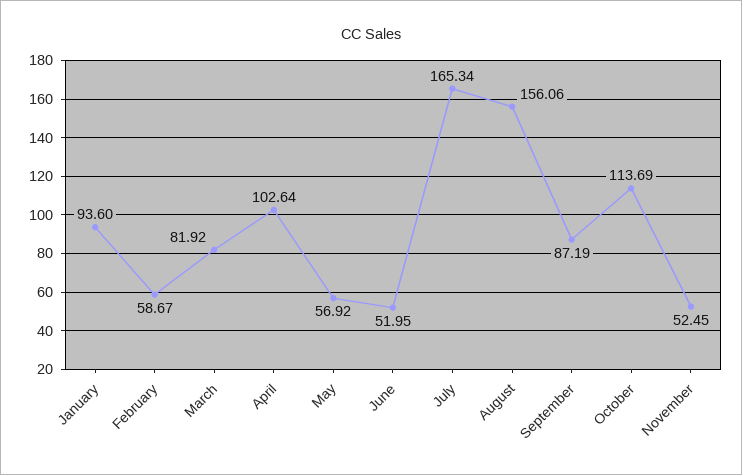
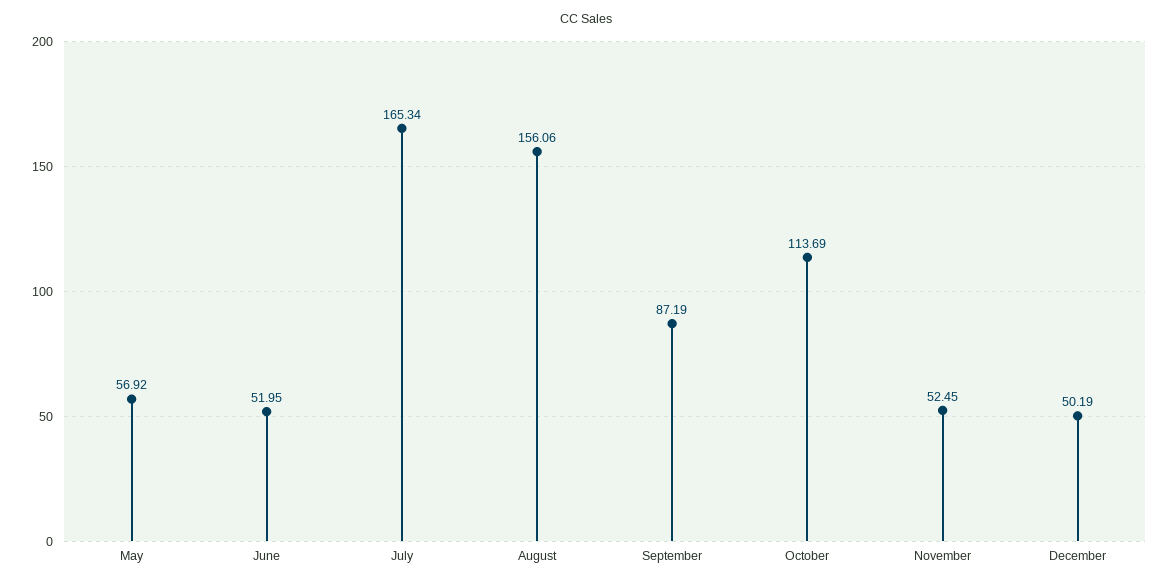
January: 93.6 -> none
February: 58.67 -> none
March: 81.92 -> none
April: 102.64 -> none
December: none -> 50.19

